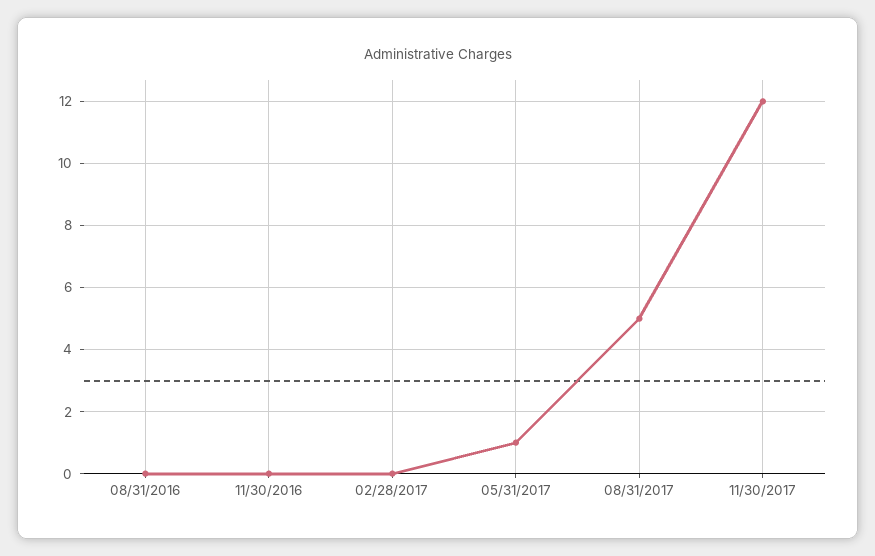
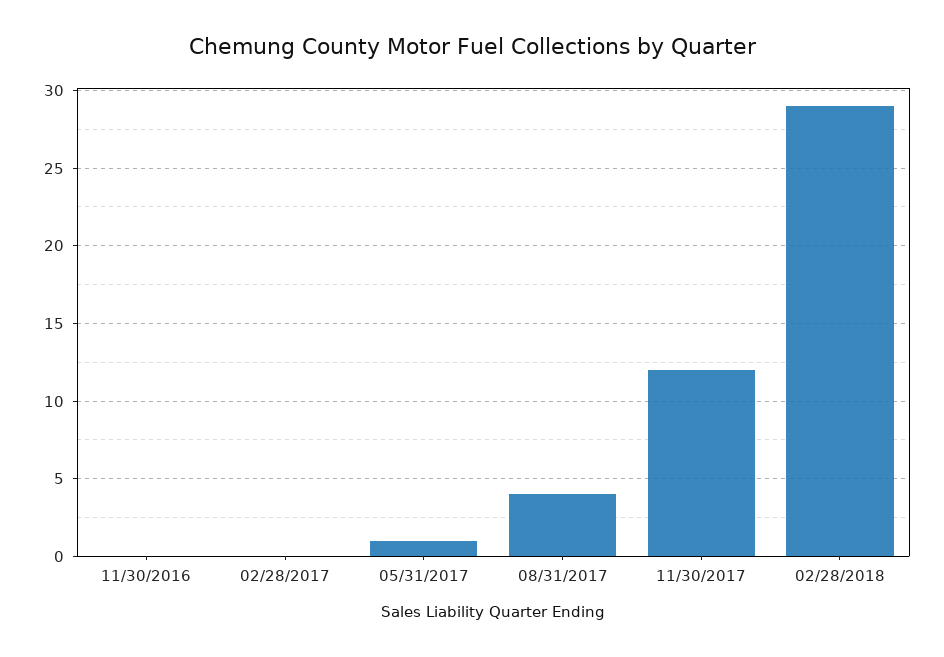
08/31/2016: 0 -> none
08/31/2017: 5 -> 4
02/28/2018: none -> 29

